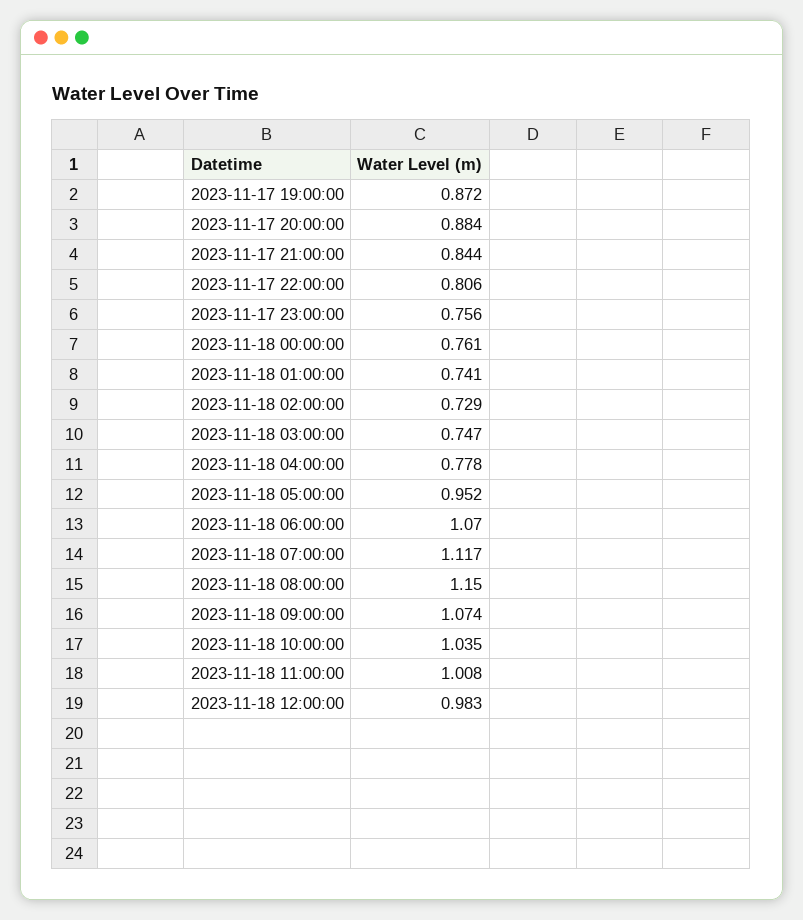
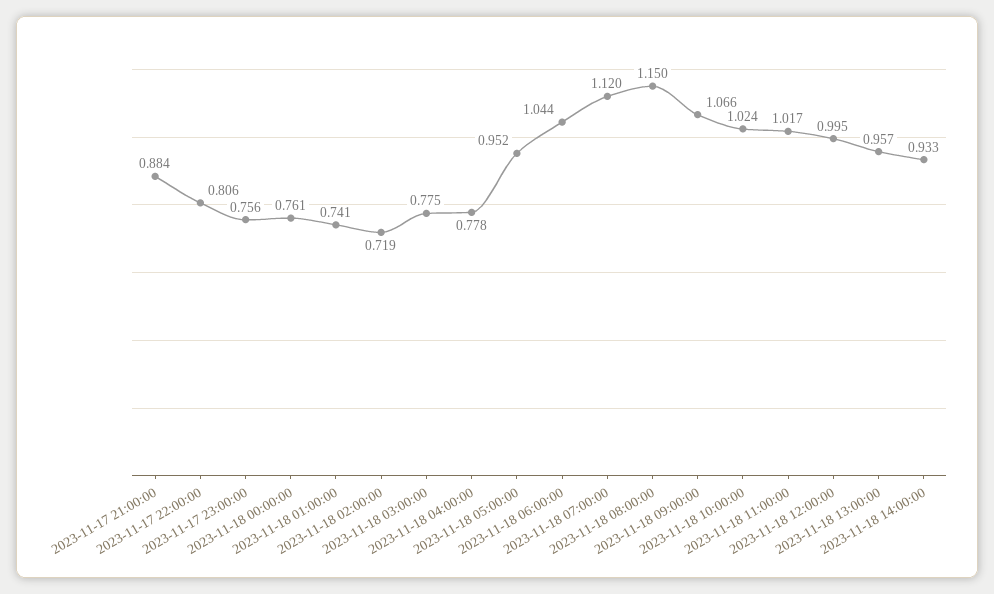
2023-11-17 19:00:00: 0.872 -> none
2023-11-17 20:00:00: 0.884 -> none
2023-11-17 21:00:00: 0.844 -> 0.884
2023-11-18 02:00:00: 0.729 -> 0.719
2023-11-18 03:00:00: 0.747 -> 0.775
2023-11-18 06:00:00: 1.07 -> 1.044
2023-11-18 07:00:00: 1.117 -> 1.12
2023-11-18 09:00:00: 1.074 -> 1.066
2023-11-18 10:00:00: 1.035 -> 1.024
2023-11-18 11:00:00: 1.008 -> 1.017
2023-11-18 12:00:00: 0.983 -> 0.995
2023-11-18 13:00:00: none -> 0.957
2023-11-18 14:00:00: none -> 0.933

